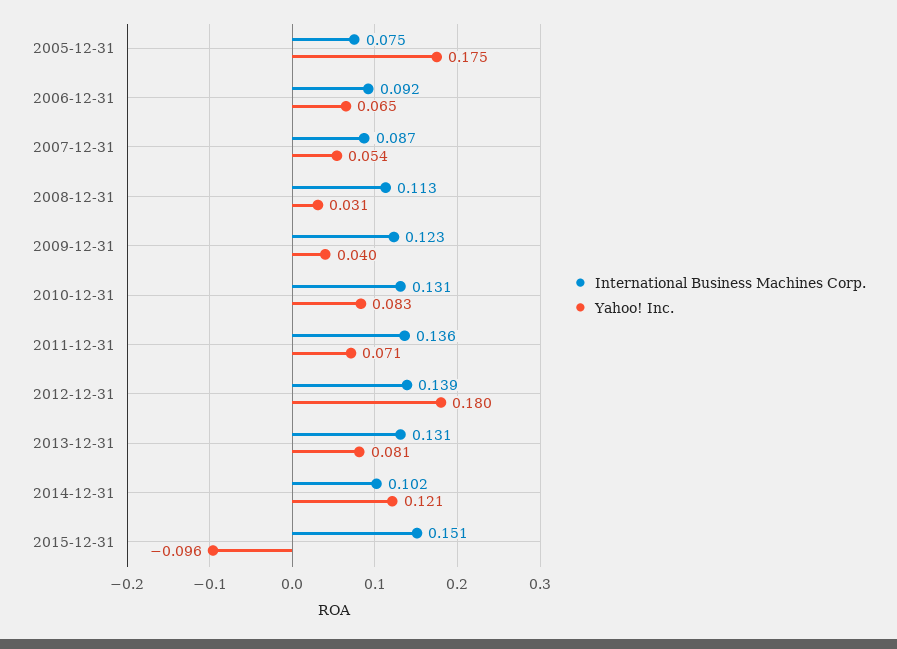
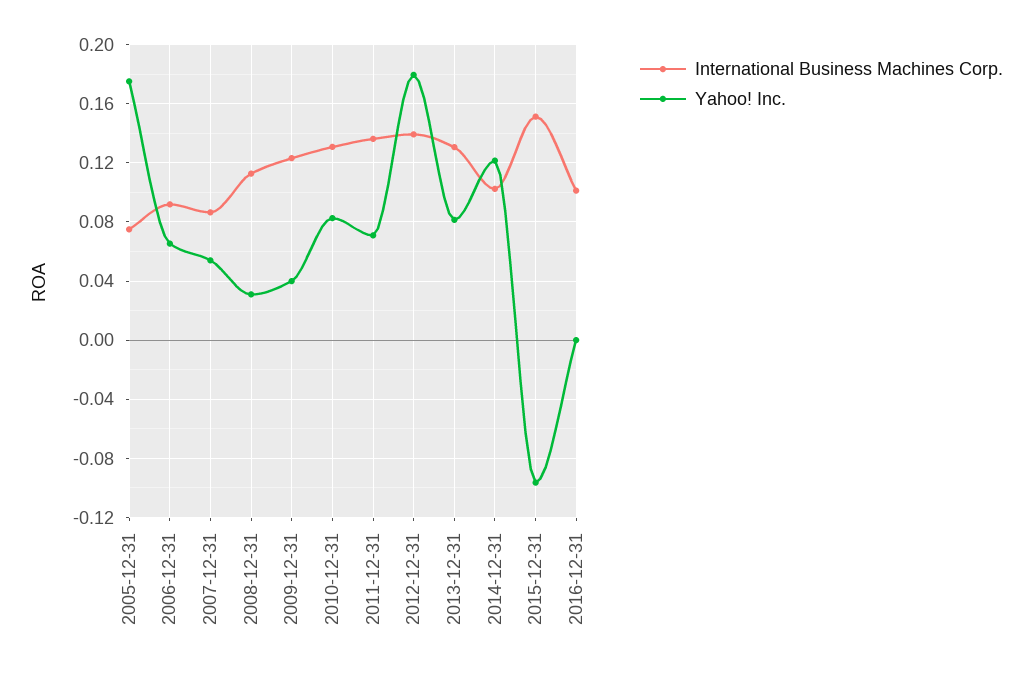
International Business Machines Corp., 2016-12-31: none -> 0.1
Yahoo! Inc., 2016-12-31: none -> 0

